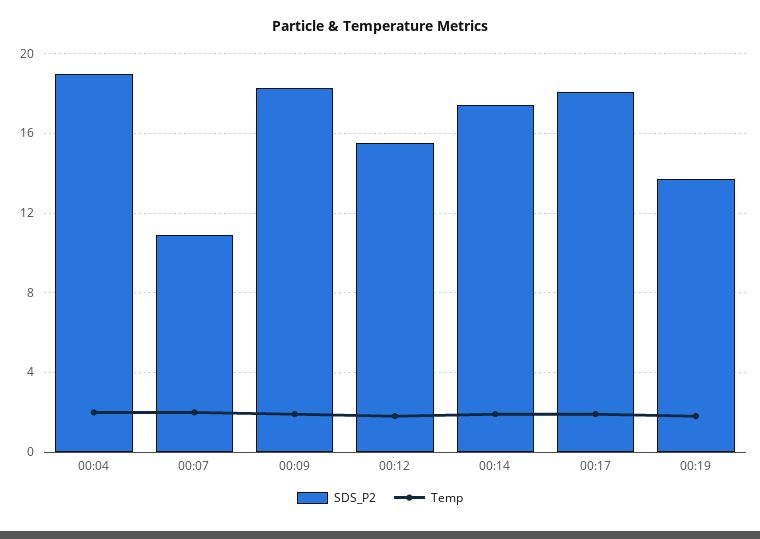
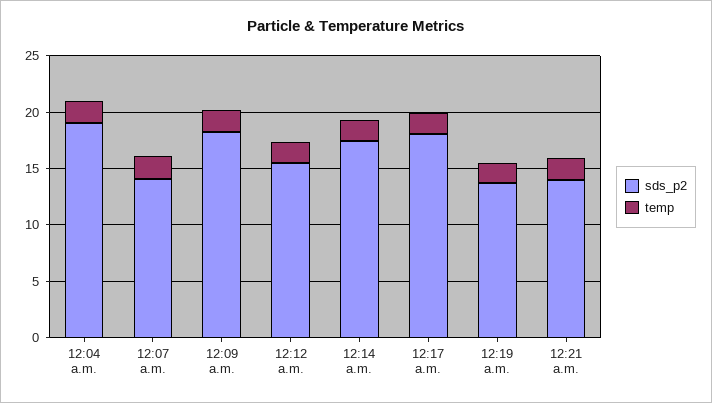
SDS_P2, 00:07: 11 -> 14
SDS_P2, 12:21 a.m.: none -> 14
Temp, 12:21 a.m.: none -> 2

